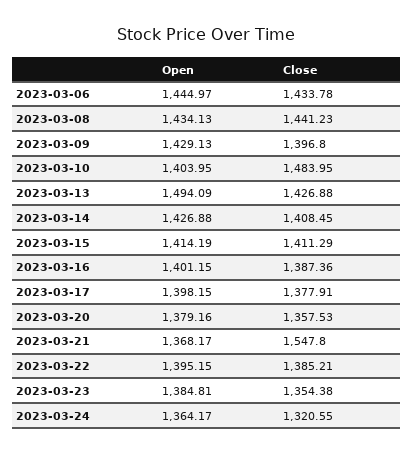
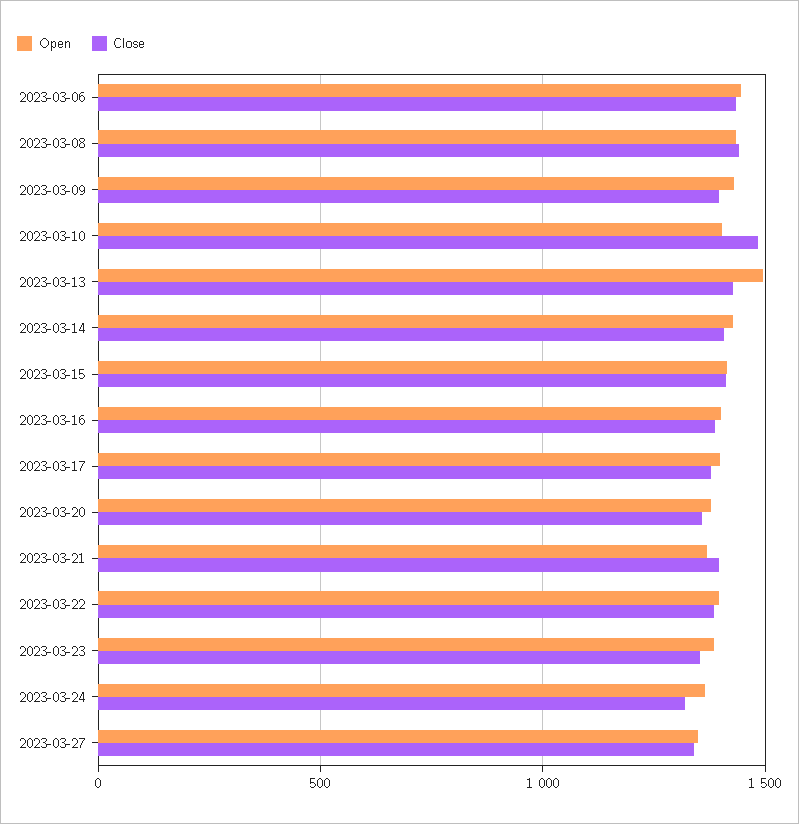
Close, 2023-03-21: 1547.8 -> 1400
Open, 2023-03-27: none -> 1350
Close, 2023-03-27: none -> 1350

